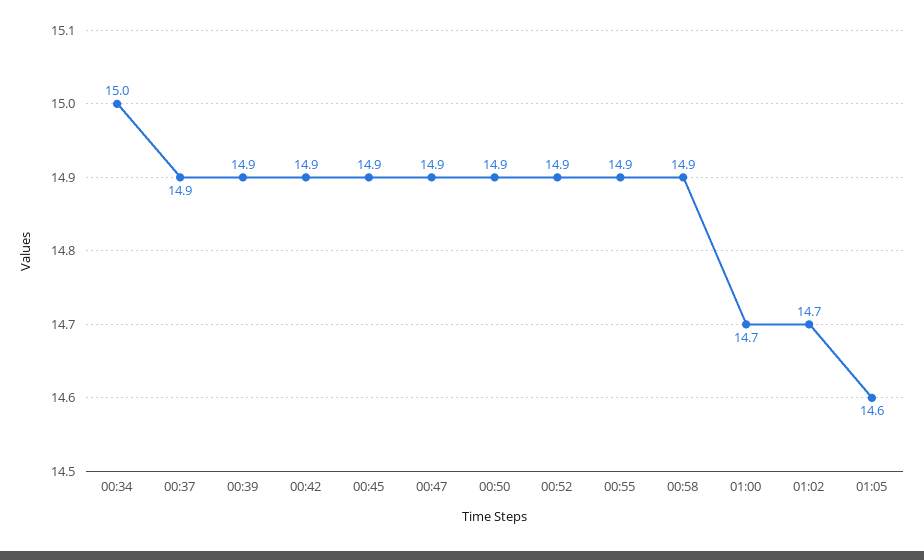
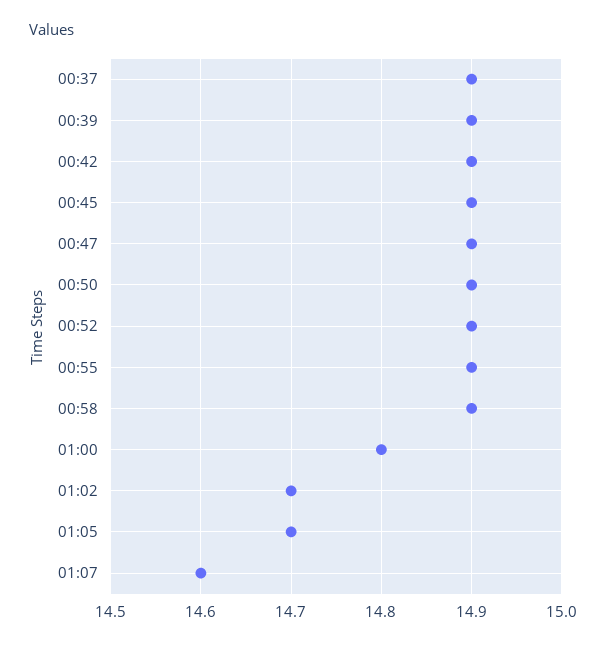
00:34: 15 -> none
01:00: 14.7 -> 14.8
01:05: 14.6 -> 14.7
01:07: none -> 14.6

